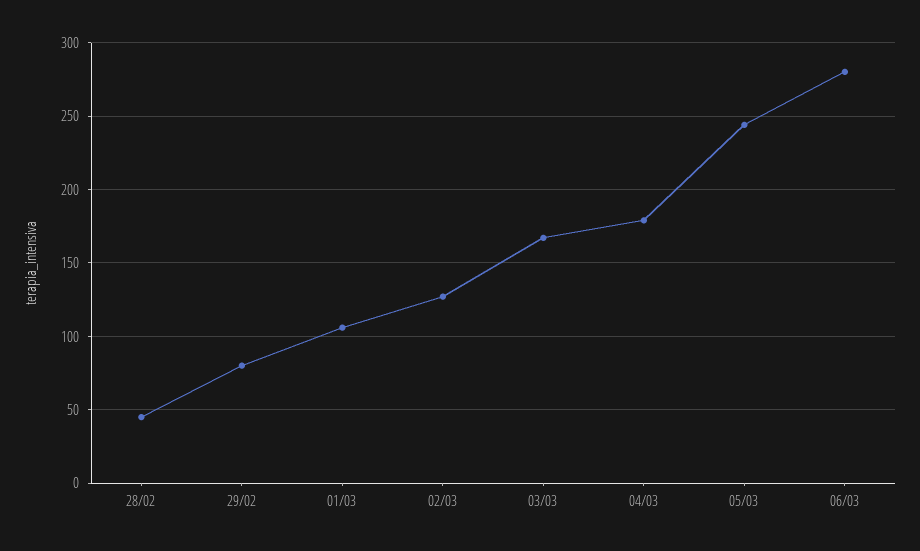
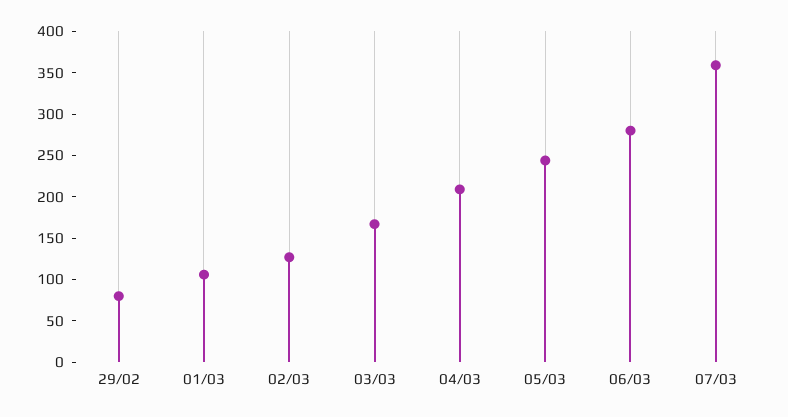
28/02: 45 -> none
04/03: 180 -> 210
07/03: none -> 360

